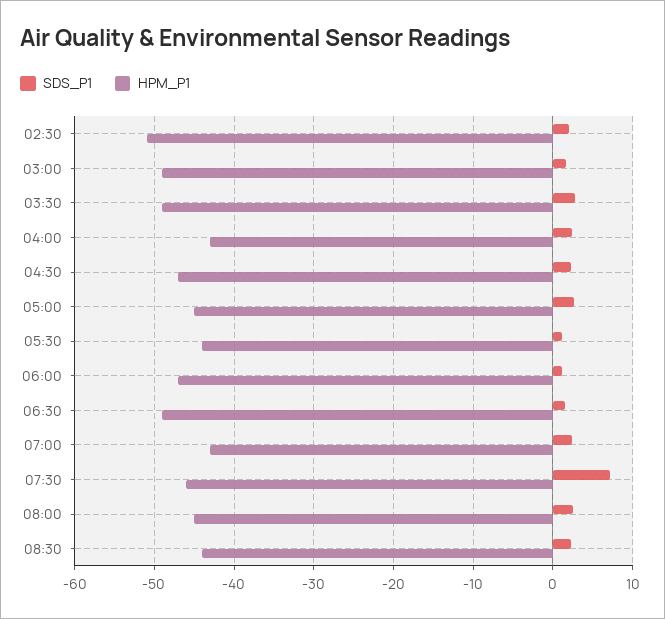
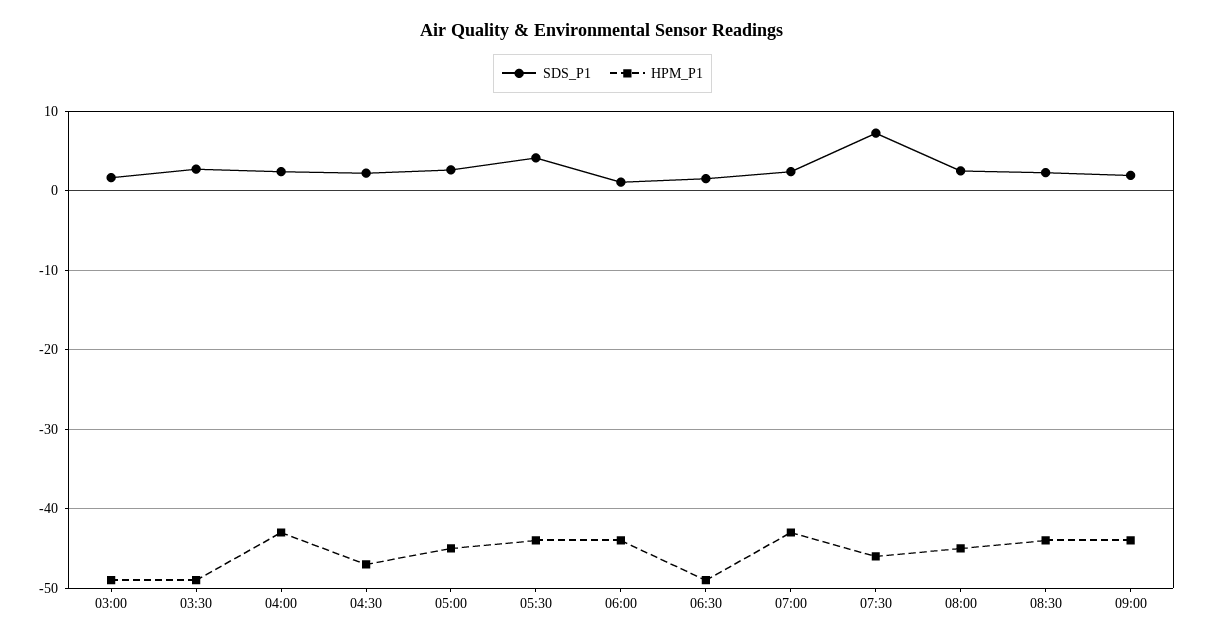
SDS_P1, 02:30: 2 -> none
HPM_P1, 02:30: -51 -> none
SDS_P1, 05:30: 1 -> 4
HPM_P1, 06:00: -47 -> -44
SDS_P1, 09:00: none -> 2
HPM_P1, 09:00: none -> -44

